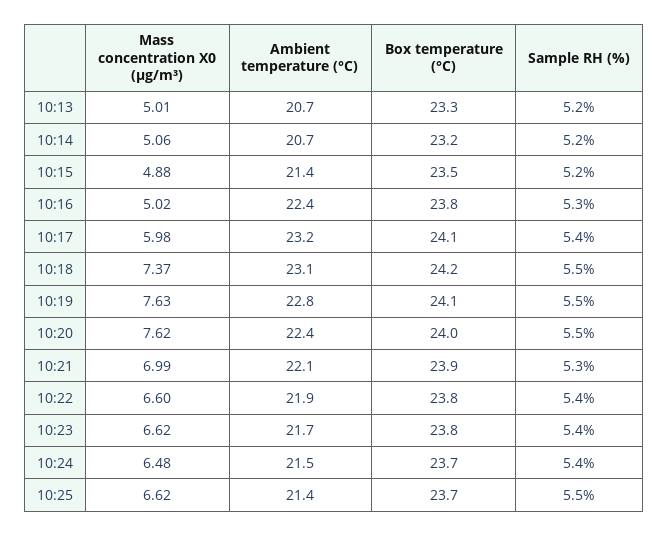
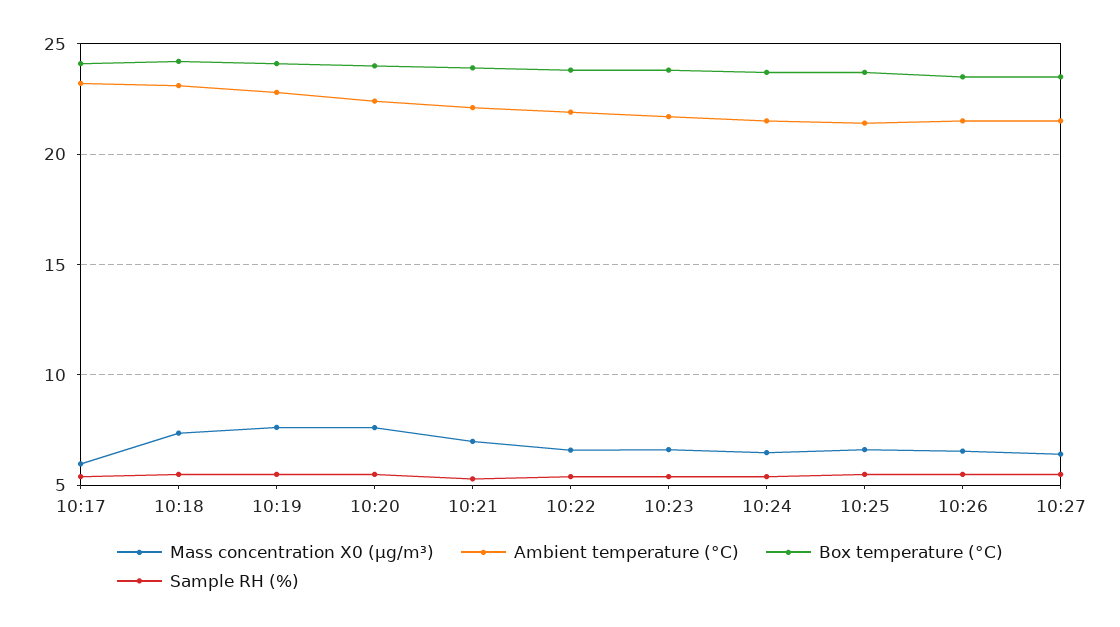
Mass concentration X0 (μg/m³), 10:13: 5.01 -> none
Ambient temperature (°C), 10:13: 20.7 -> none
Box temperature (°C), 10:13: 23.3 -> none
Sample RH (%), 10:13: 5.2 -> none
Mass concentration X0 (μg/m³), 10:14: 5.06 -> none
Ambient temperature (°C), 10:14: 20.7 -> none
Box temperature (°C), 10:14: 23.2 -> none
Sample RH (%), 10:14: 5.2 -> none
Mass concentration X0 (μg/m³), 10:15: 4.88 -> none
Ambient temperature (°C), 10:15: 21.4 -> none
Box temperature (°C), 10:15: 23.5 -> none
Sample RH (%), 10:15: 5.2 -> none
Mass concentration X0 (μg/m³), 10:16: 5.02 -> none
Ambient temperature (°C), 10:16: 22.4 -> none
Box temperature (°C), 10:16: 23.8 -> none
Sample RH (%), 10:16: 5.3 -> none
Mass concentration X0 (μg/m³), 10:26: none -> 6.5
Ambient temperature (°C), 10:26: none -> 21.5
Box temperature (°C), 10:26: none -> 23.5
Sample RH (%), 10:26: none -> 5.5
Mass concentration X0 (μg/m³), 10:27: none -> 6.5
Ambient temperature (°C), 10:27: none -> 21.5
Box temperature (°C), 10:27: none -> 23.5
Sample RH (%), 10:27: none -> 5.5

